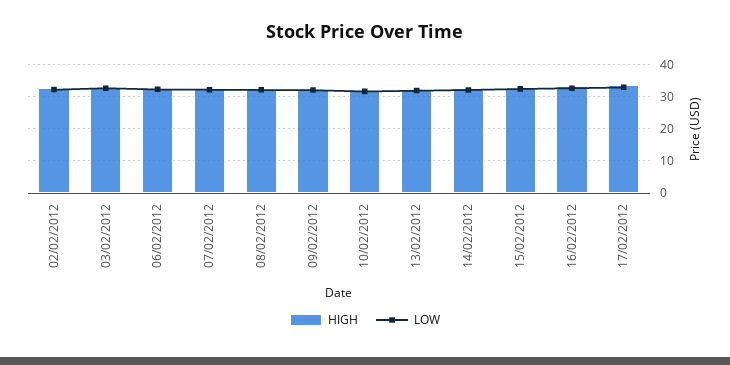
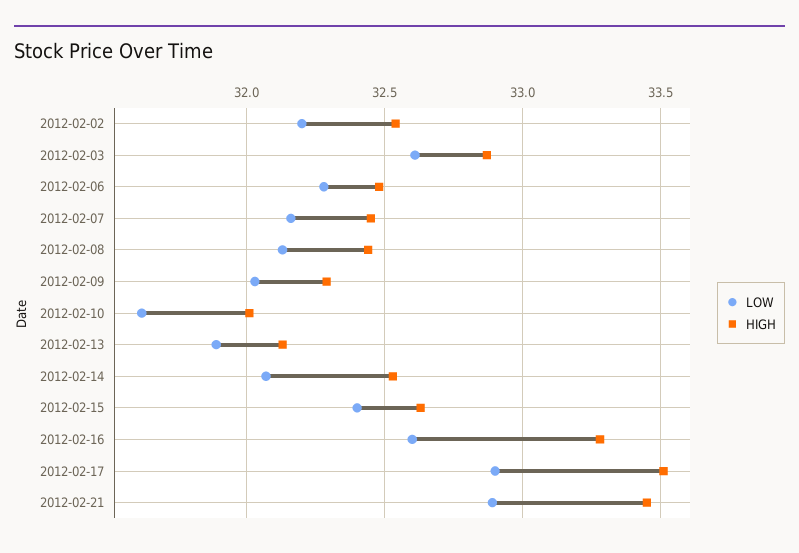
LOW, 2012-02-21: none -> 32.9
HIGH, 2012-02-21: none -> 33.45

